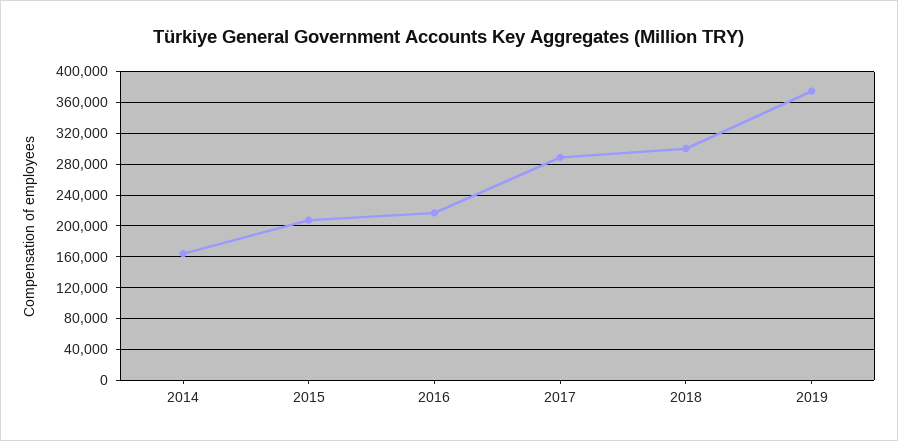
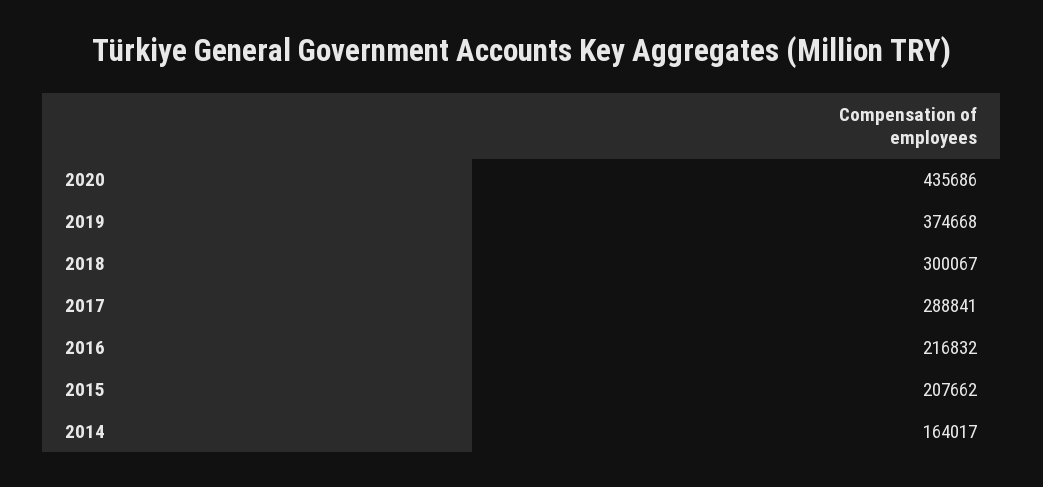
2020: none -> 435686

